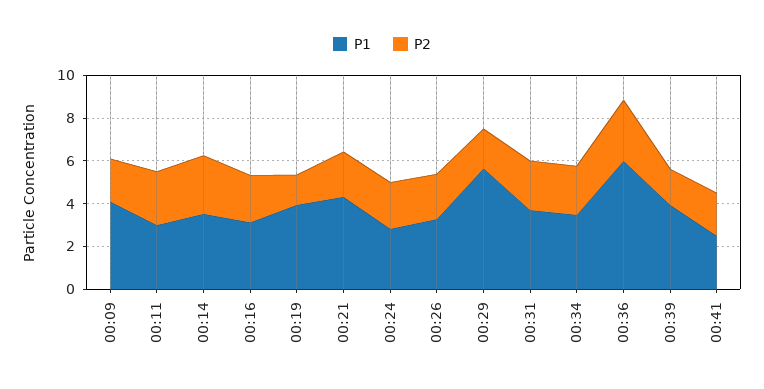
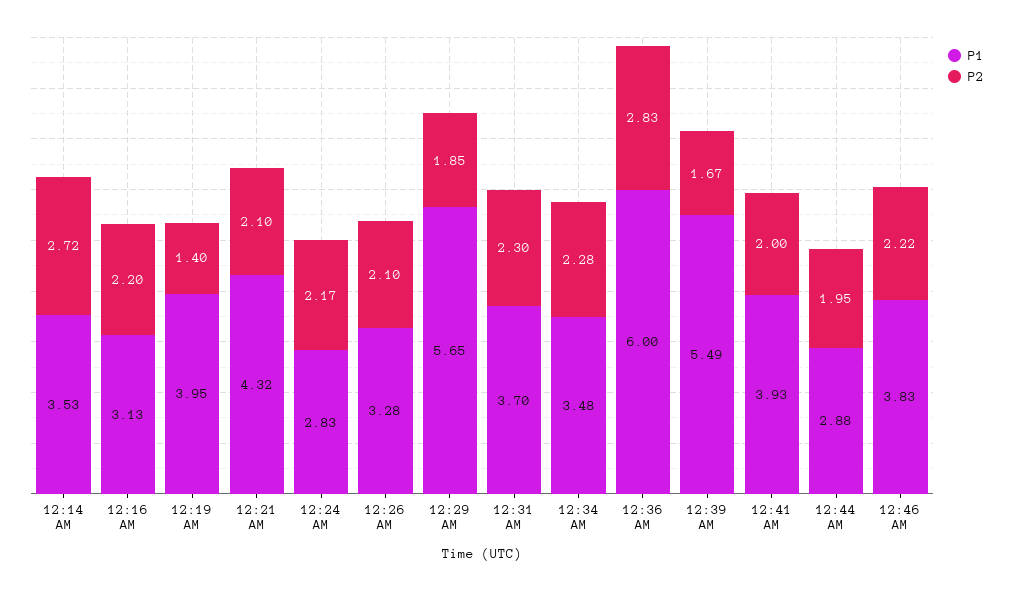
P1, 00:09: 4 -> none
P2, 00:09: 2 -> none
P1, 00:11: 3 -> none
P2, 00:11: 2.5 -> none
P1, 00:39: 4 -> 5.49
P1, 00:41: 2.5 -> 3.93
P1, 12:44 AM: none -> 2.88
P2, 12:44 AM: none -> 1.95
P1, 12:46 AM: none -> 3.83
P2, 12:46 AM: none -> 2.22

